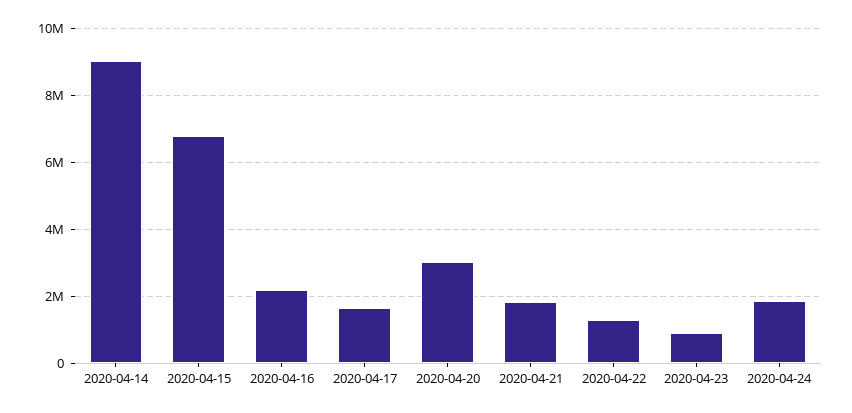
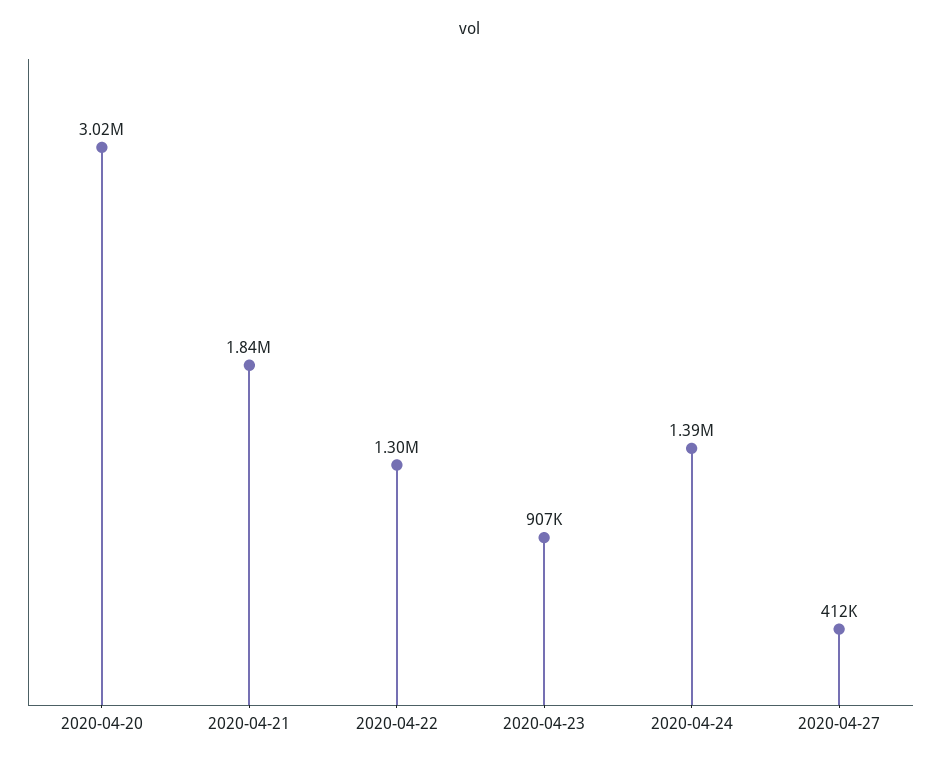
2020-04-14: 9000000 -> none
2020-04-15: 6800000 -> none
2020-04-16: 2200000 -> none
2020-04-17: 1600000 -> none
2020-04-24: 1800000 -> 1390000
2020-04-27: none -> 412000

